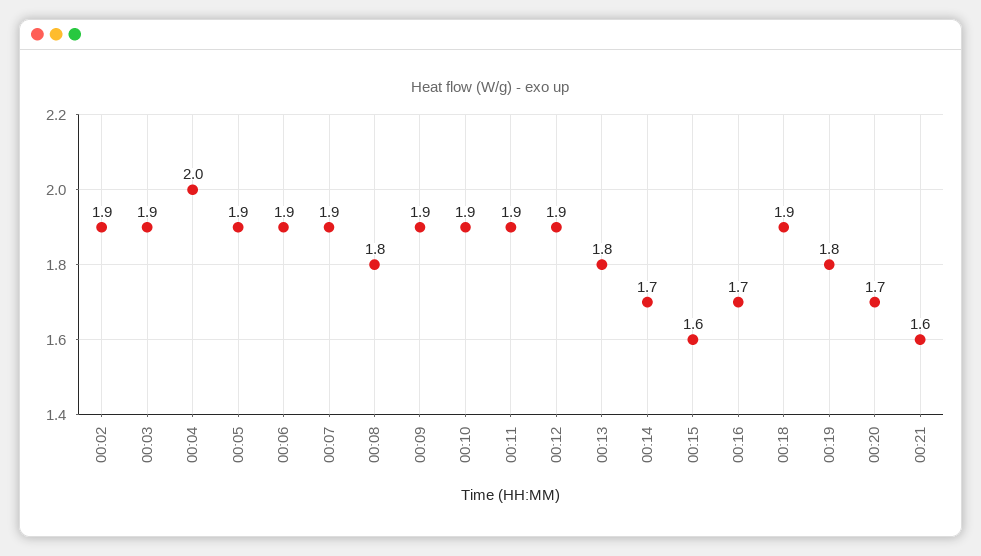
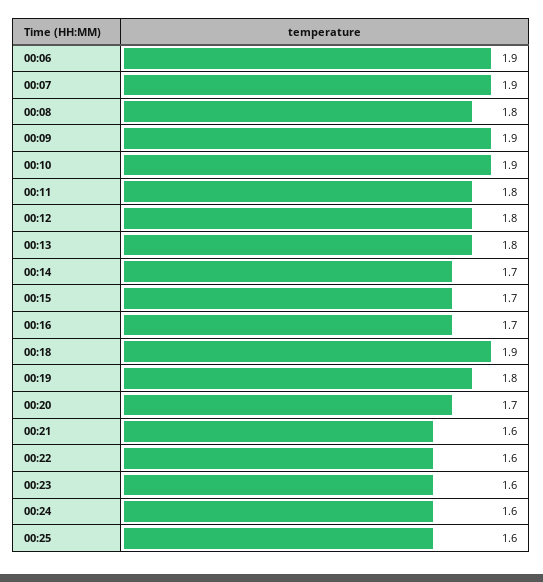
00:02: 1.9 -> none
00:03: 1.9 -> none
00:04: 2 -> none
00:05: 1.9 -> none
00:11: 1.9 -> 1.8
00:12: 1.9 -> 1.8
00:15: 1.6 -> 1.7
00:22: none -> 1.6
00:23: none -> 1.6
00:24: none -> 1.6
00:25: none -> 1.6

